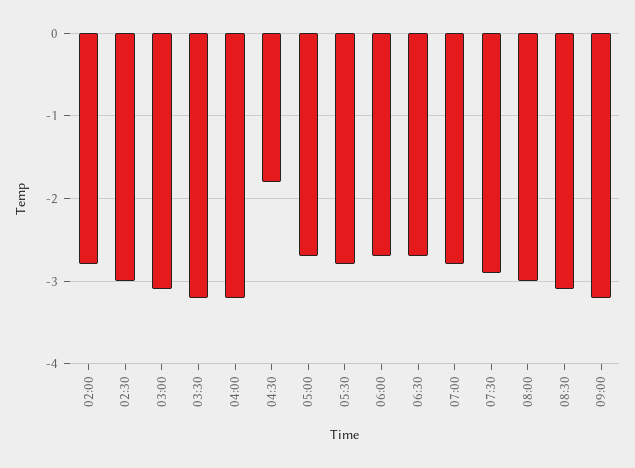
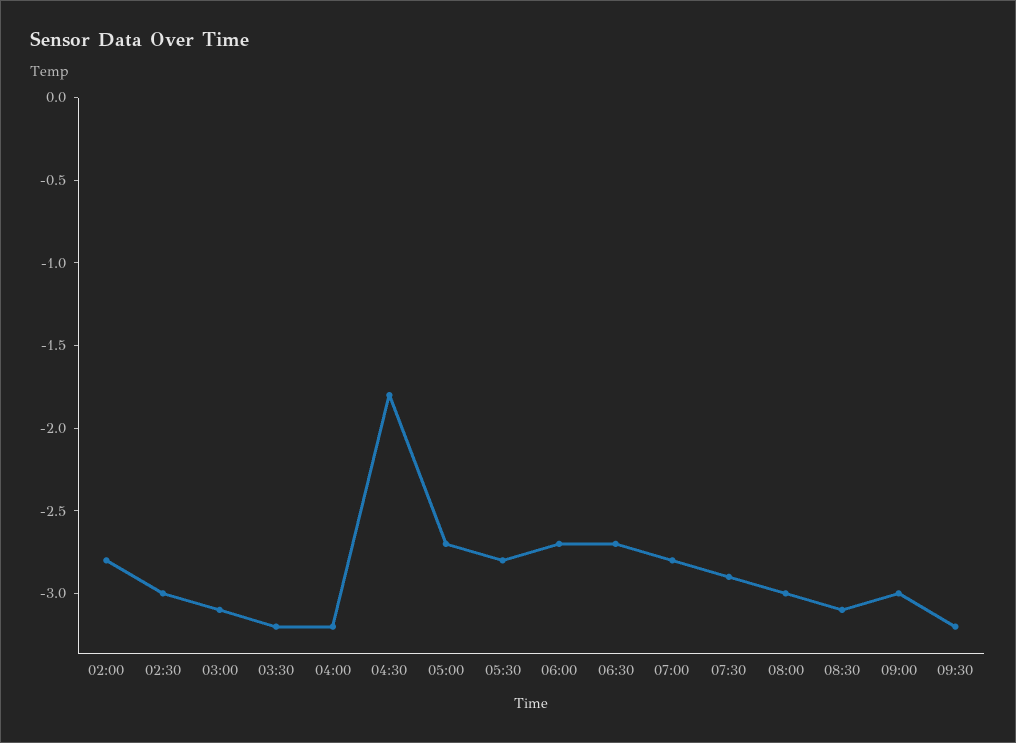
09:00: -3.2 -> -3
09:30: none -> -3.2

